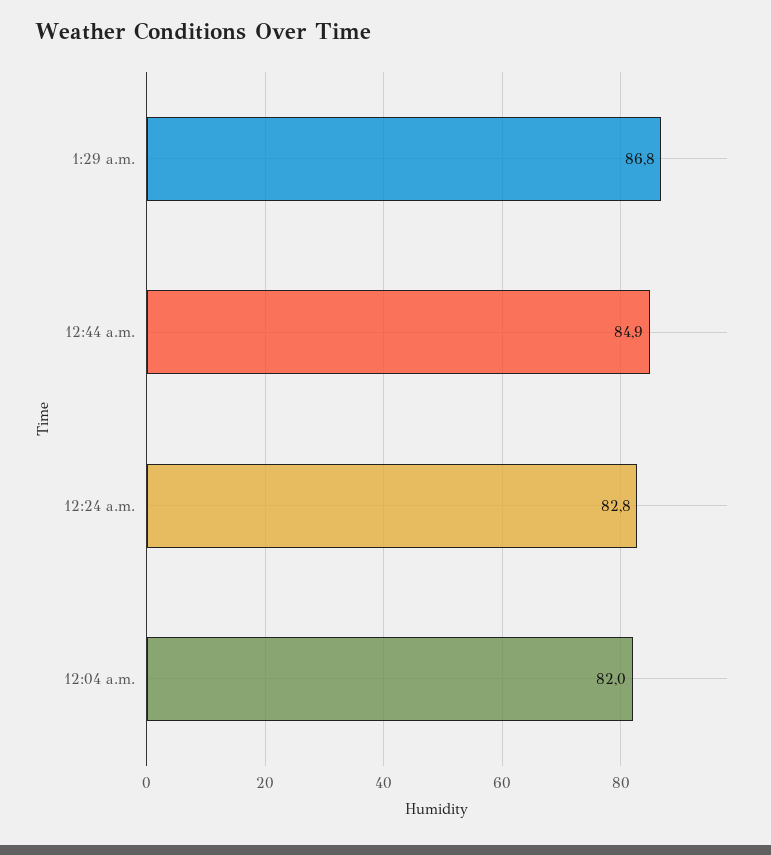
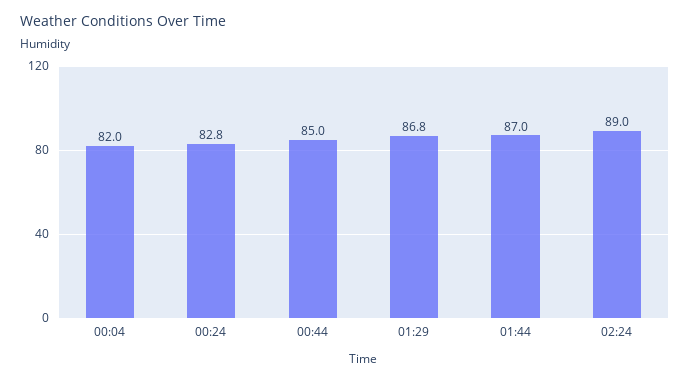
12:44 a.m.: 84.9 -> 85
01:44: none -> 87
02:24: none -> 89

